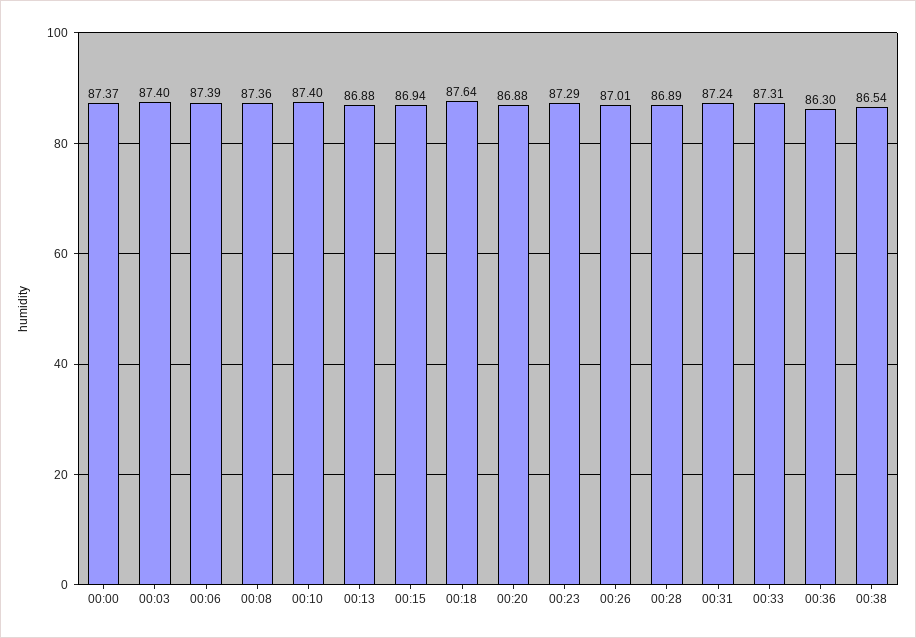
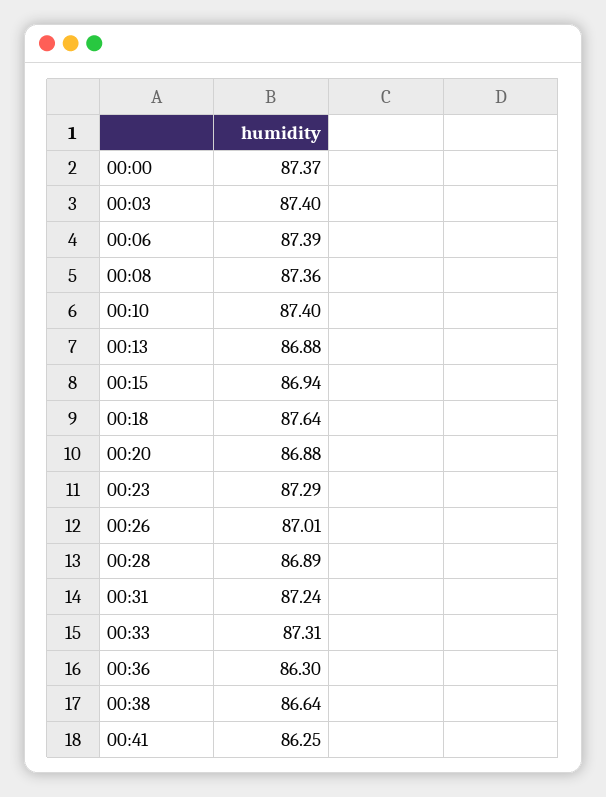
00:38: 86.54 -> 86.64
00:41: none -> 86.25

